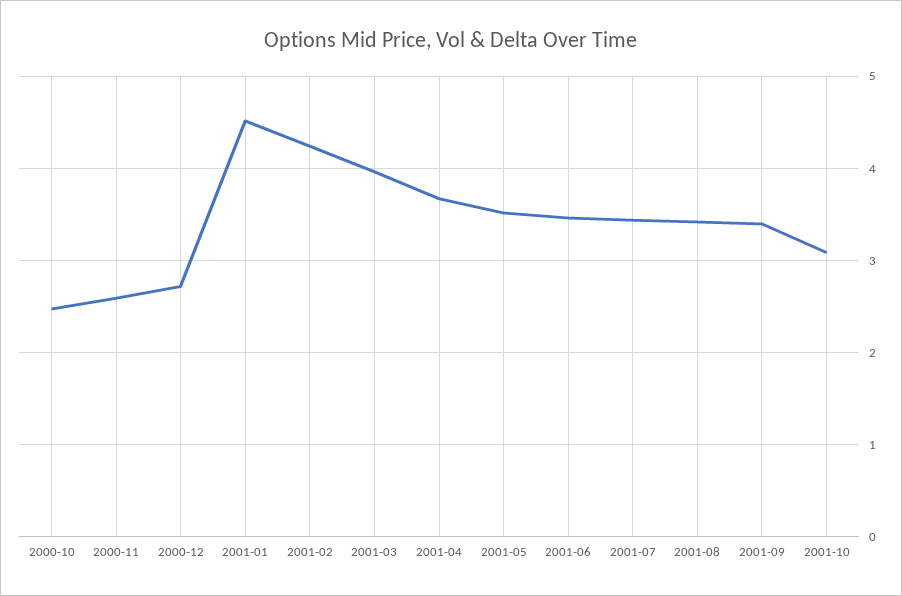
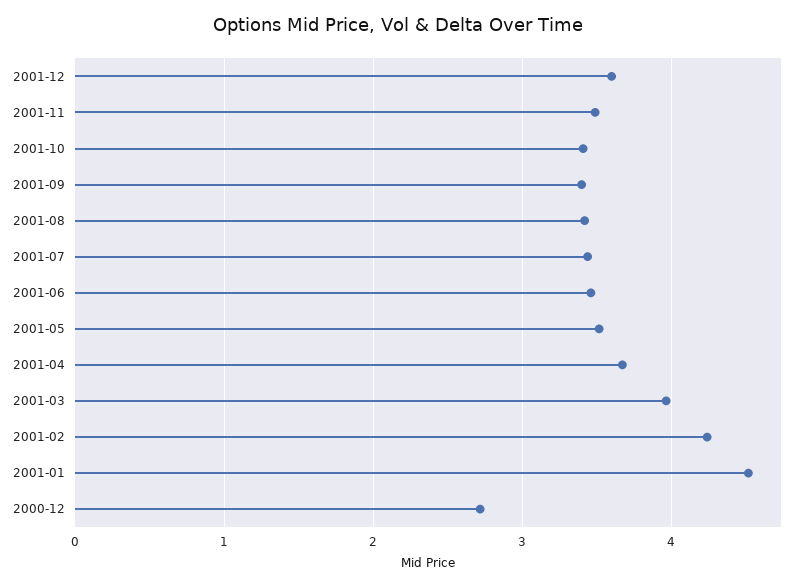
2000-10: 2.5 -> none
2000-11: 2.6 -> none
2001-10: 3.1 -> 3.4
2001-12: none -> 3.6
2001-11: none -> 3.5

